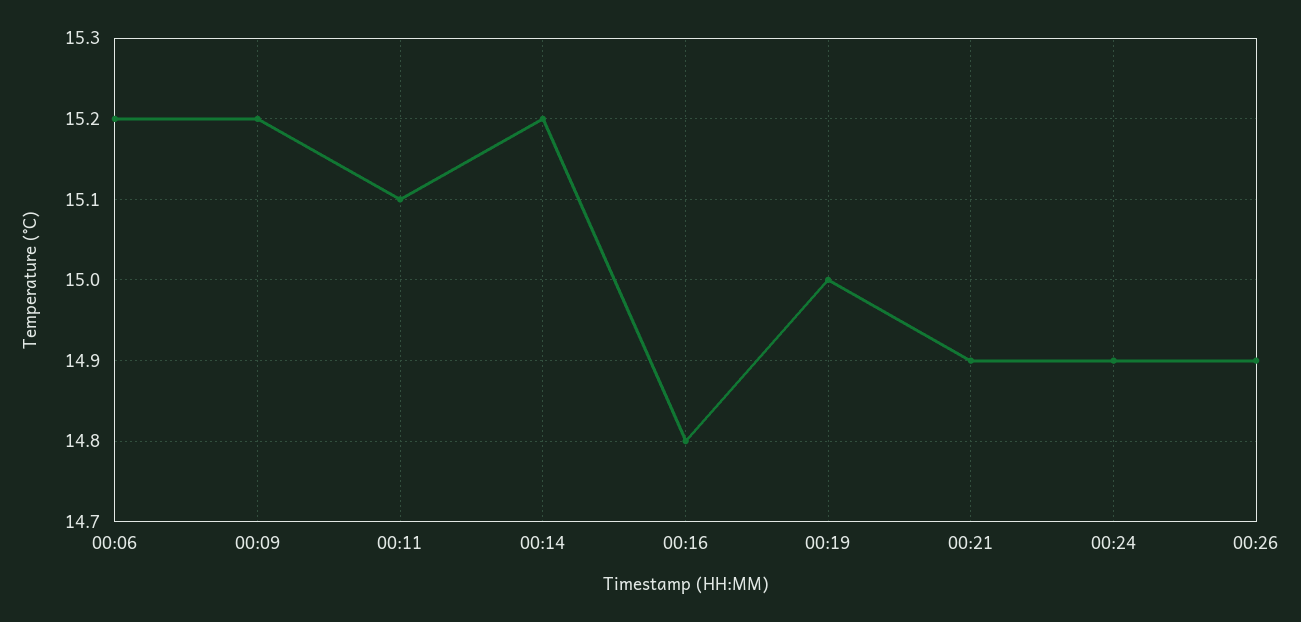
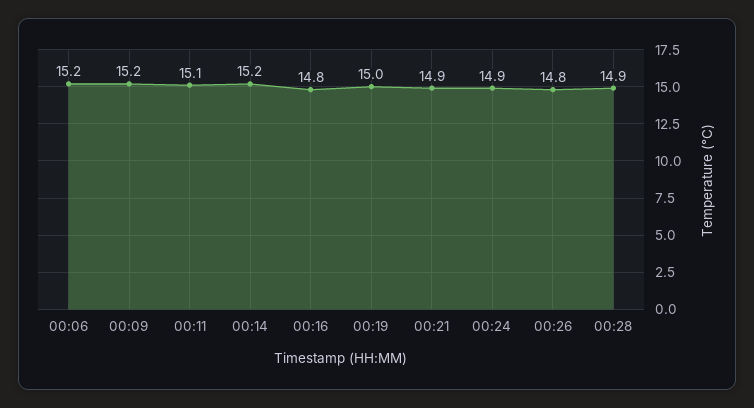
00:26: 14.9 -> 14.8
00:28: none -> 14.9

